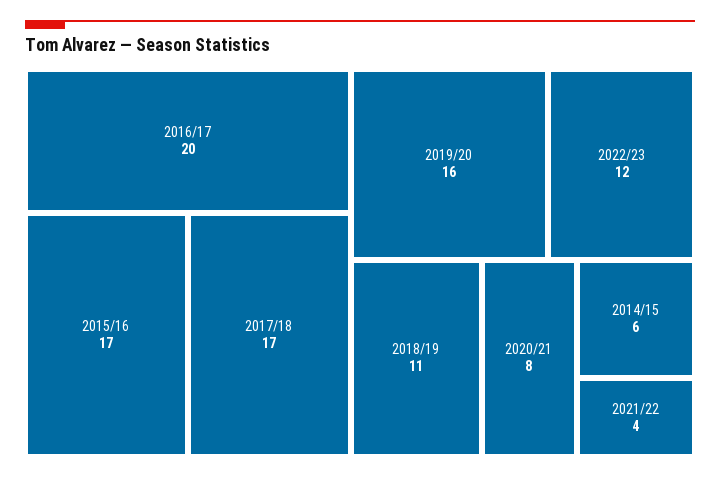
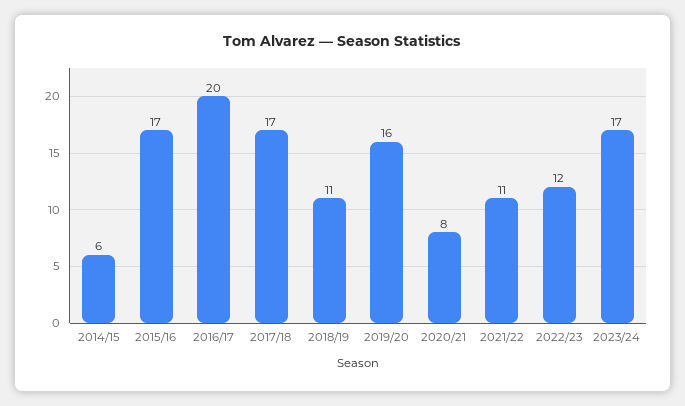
2021/22: 4 -> 11
2023/24: none -> 17

